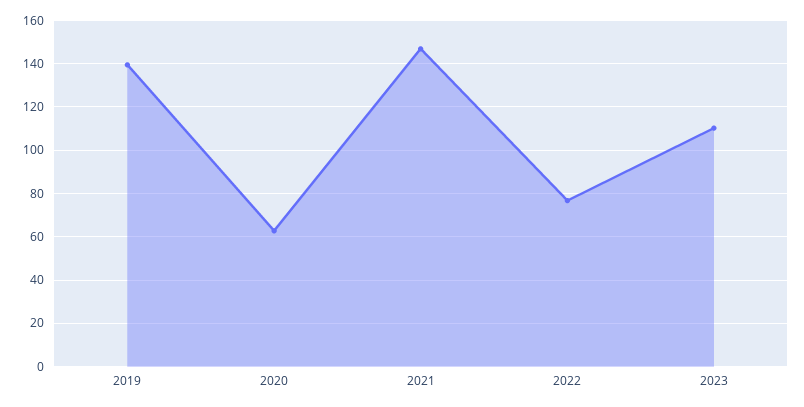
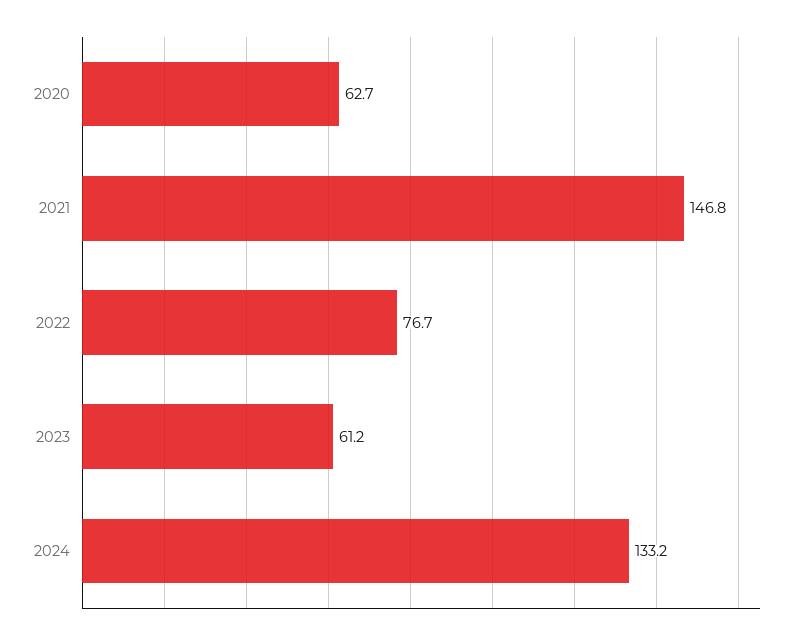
2019: 140 -> none
2023: 110 -> 61.2
2024: none -> 133.2

